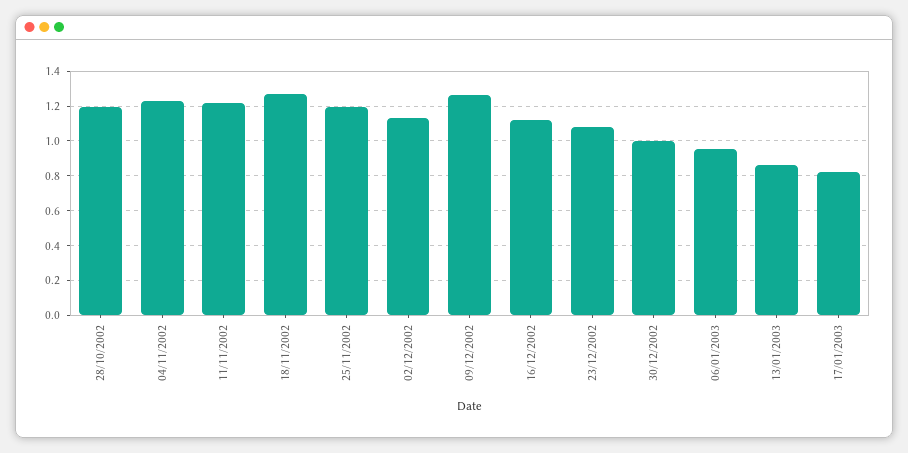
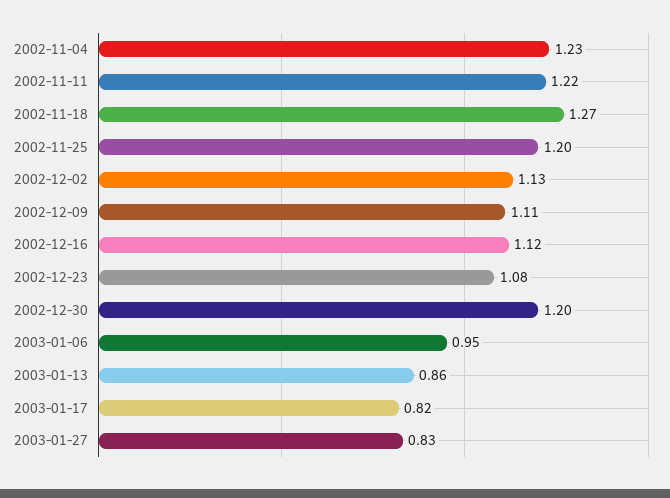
28/10/2002: 1.2 -> none
09/12/2002: 1.25 -> 1.11
30/12/2002: 1 -> 1.2
2003-01-27: none -> 0.83

